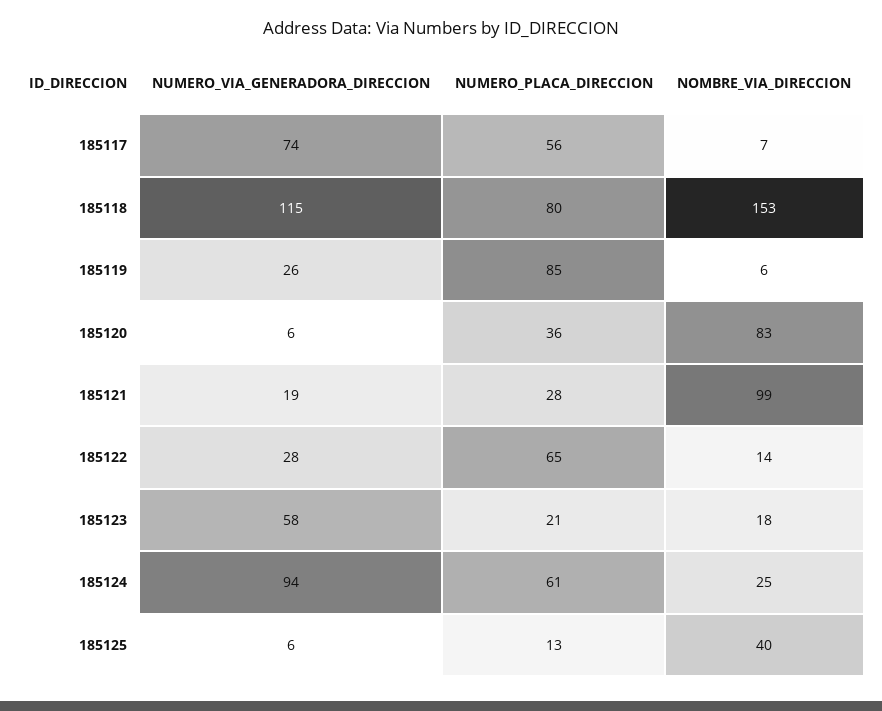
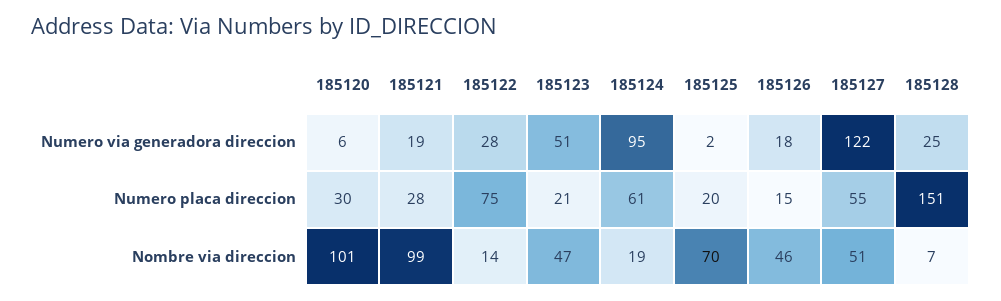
NUMERO_VIA_GENERADORA_DIRECCION, 185117: 74 -> none
NUMERO_PLACA_DIRECCION, 185117: 56 -> none
NOMBRE_VIA_DIRECCION, 185117: 7 -> none
NUMERO_VIA_GENERADORA_DIRECCION, 185118: 115 -> none
NUMERO_PLACA_DIRECCION, 185118: 80 -> none
NOMBRE_VIA_DIRECCION, 185118: 153 -> none
NUMERO_VIA_GENERADORA_DIRECCION, 185119: 26 -> none
NUMERO_PLACA_DIRECCION, 185119: 85 -> none
NOMBRE_VIA_DIRECCION, 185119: 6 -> none
NUMERO_PLACA_DIRECCION, 185120: 36 -> 30
NOMBRE_VIA_DIRECCION, 185120: 83 -> 101
NUMERO_PLACA_DIRECCION, 185122: 65 -> 75
NUMERO_VIA_GENERADORA_DIRECCION, 185123: 58 -> 51
NOMBRE_VIA_DIRECCION, 185123: 18 -> 47
NUMERO_VIA_GENERADORA_DIRECCION, 185124: 94 -> 95
NOMBRE_VIA_DIRECCION, 185124: 25 -> 19
NUMERO_VIA_GENERADORA_DIRECCION, 185125: 6 -> 2
NUMERO_PLACA_DIRECCION, 185125: 13 -> 20
NOMBRE_VIA_DIRECCION, 185125: 40 -> 70
NUMERO_VIA_GENERADORA_DIRECCION, 185126: none -> 18
NUMERO_VIA_GENERADORA_DIRECCION, 185127: none -> 122
NUMERO_VIA_GENERADORA_DIRECCION, 185128: none -> 25
NUMERO_PLACA_DIRECCION, 185126: none -> 15
NUMERO_PLACA_DIRECCION, 185127: none -> 55
NUMERO_PLACA_DIRECCION, 185128: none -> 151
NOMBRE_VIA_DIRECCION, 185126: none -> 46
NOMBRE_VIA_DIRECCION, 185127: none -> 51
NOMBRE_VIA_DIRECCION, 185128: none -> 7

